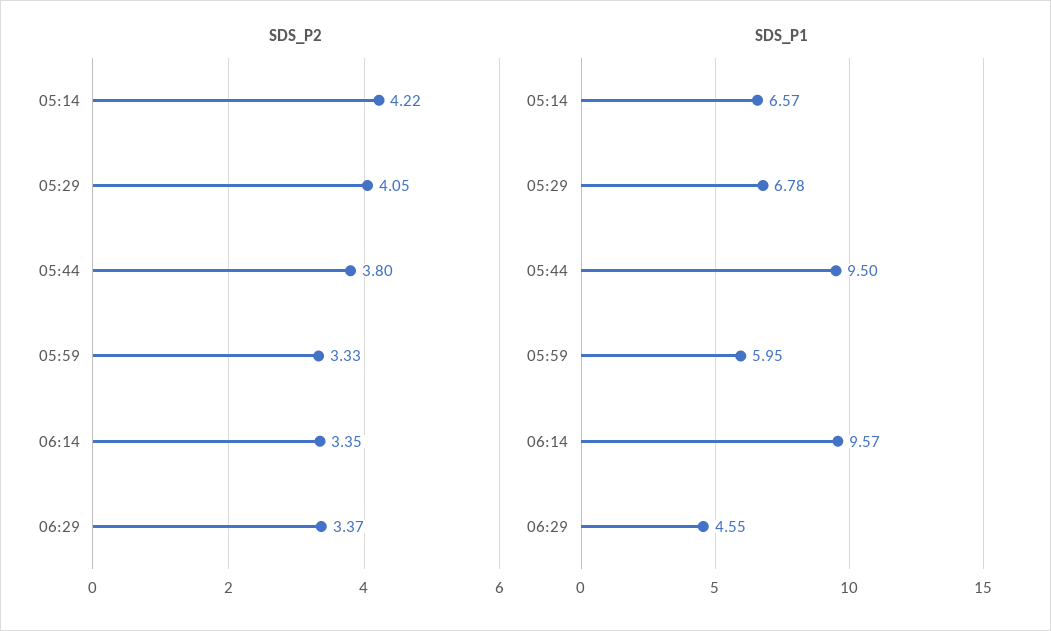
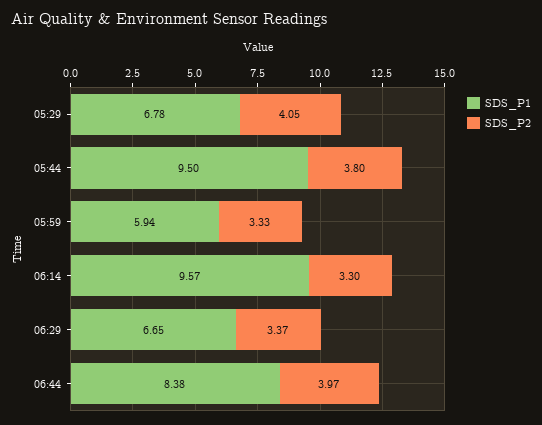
SDS_P2, 05:14: 4.22 -> none
SDS_P2, 06:14: 3.35 -> 3.3
SDS_P1, 05:14: 6.57 -> none
SDS_P1, 05:59: 5.95 -> 5.94
SDS_P1, 06:29: 4.55 -> 6.65
SDS_P1, 06:44: none -> 8.38
SDS_P2, 06:44: none -> 3.97

